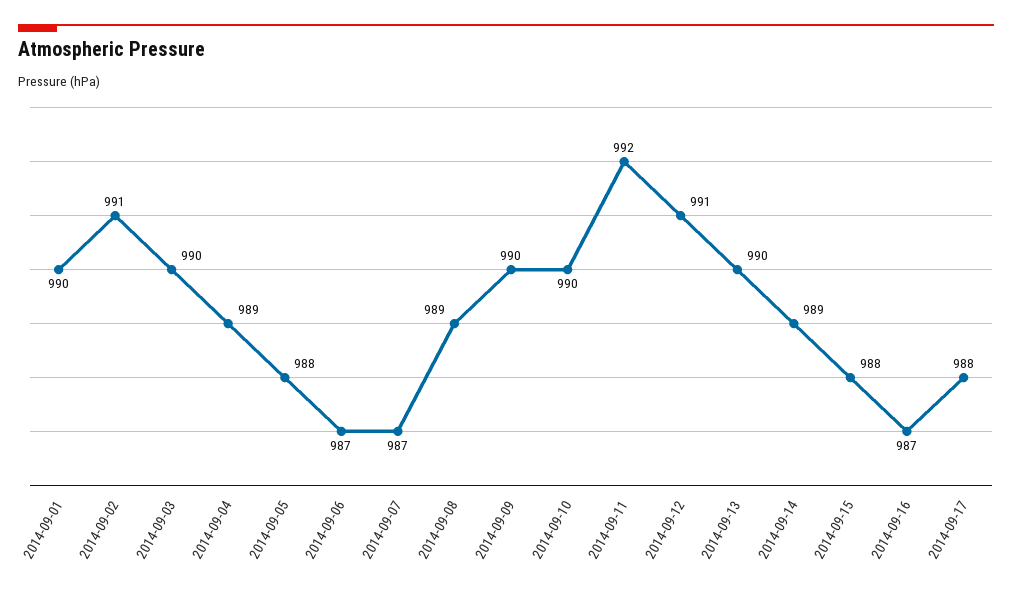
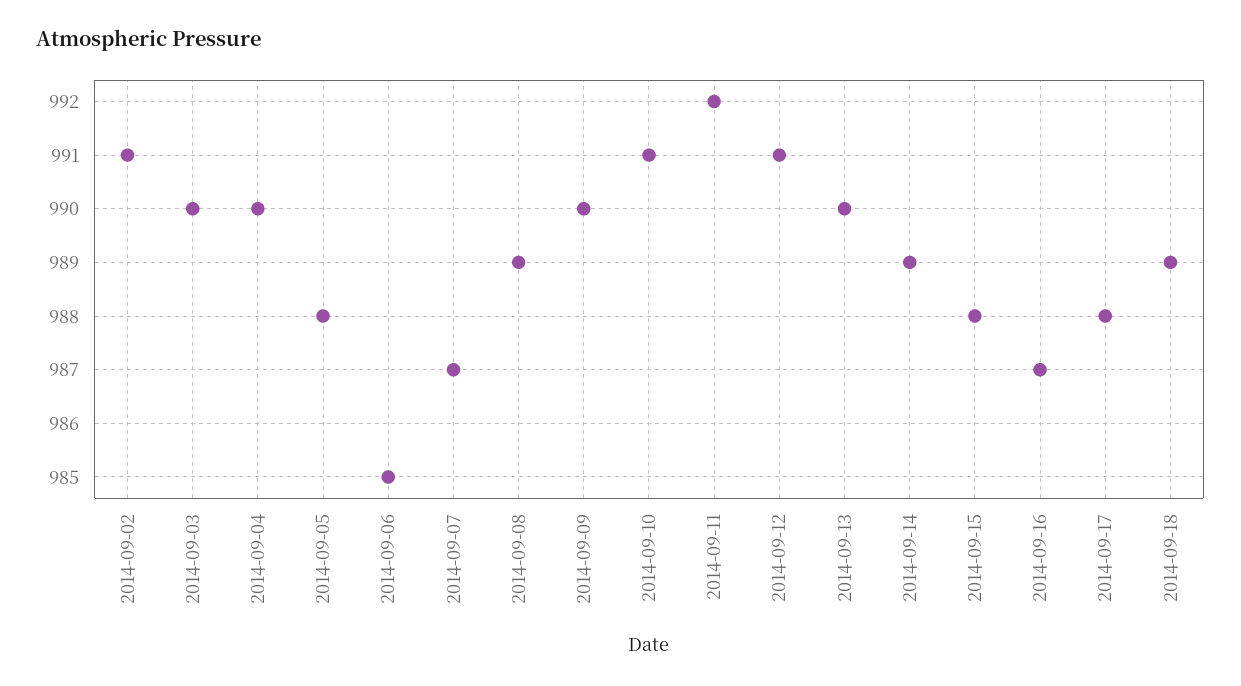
2014-09-01: 990 -> none
2014-09-04: 989 -> 990
2014-09-06: 987 -> 985
2014-09-10: 990 -> 991
2014-09-18: none -> 989

